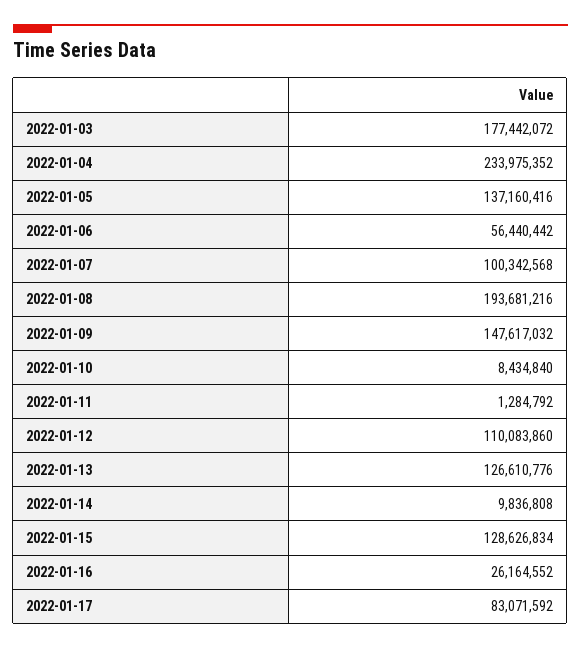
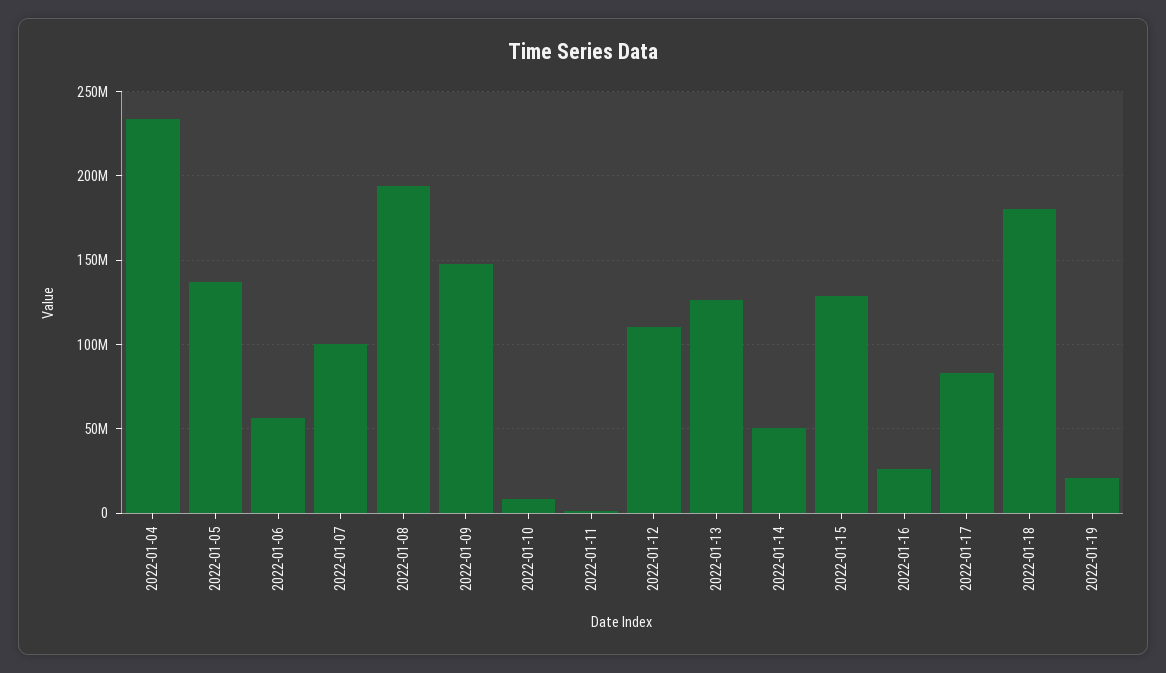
2022-01-03: 177442072 -> none
2022-01-14: 9836808 -> 50000000
2022-01-18: none -> 180000000
2022-01-19: none -> 20000000

